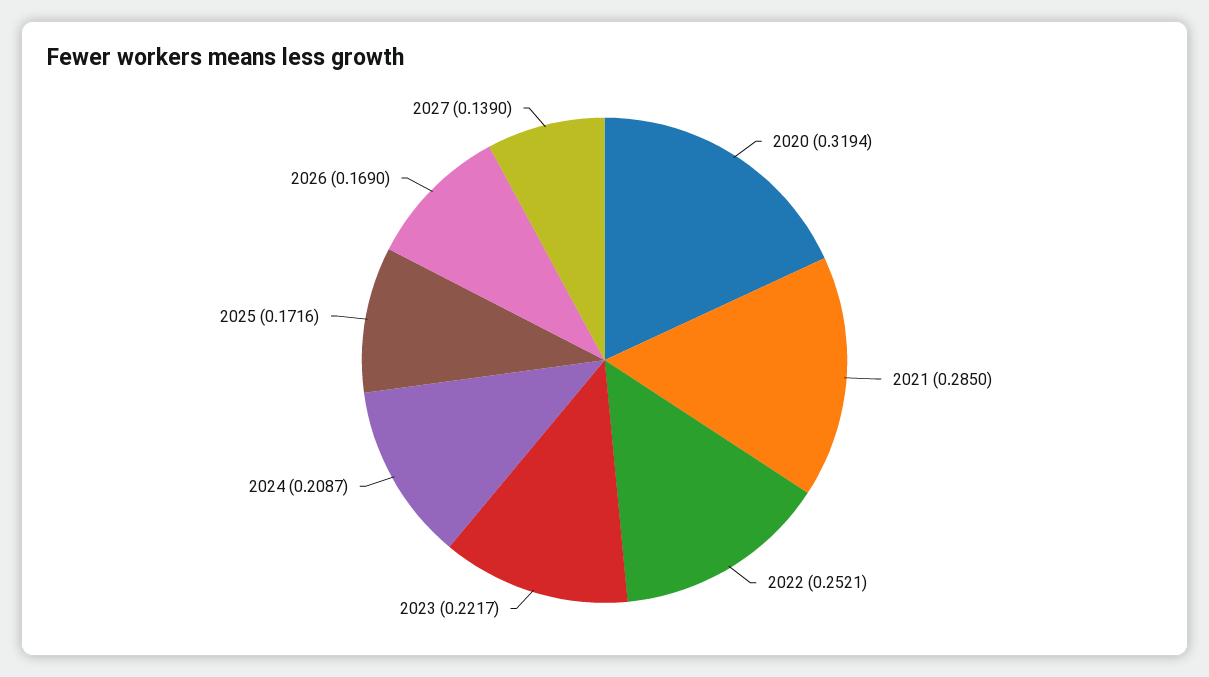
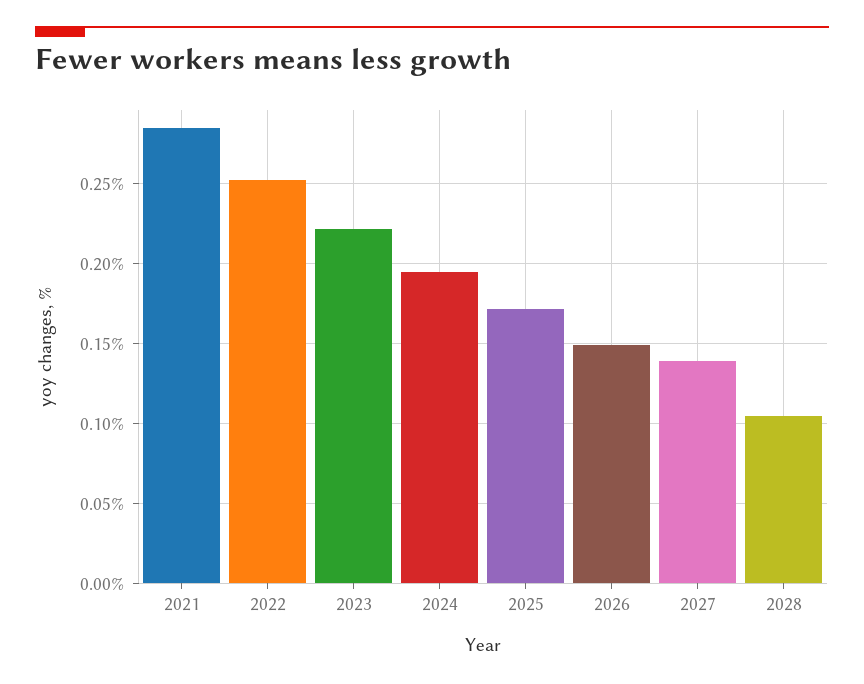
2020: 0.3194 -> none
2024: 0.2087 -> 0.195
2026: 0.169 -> 0.15
2028: none -> 0.105

